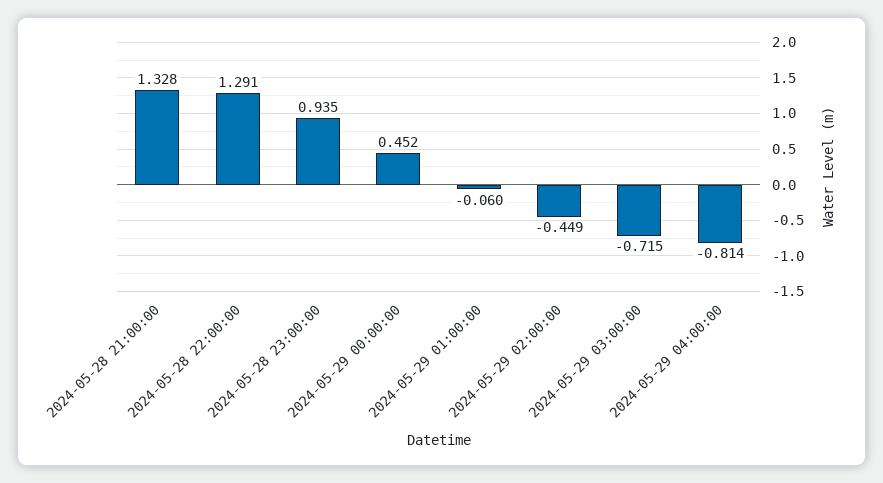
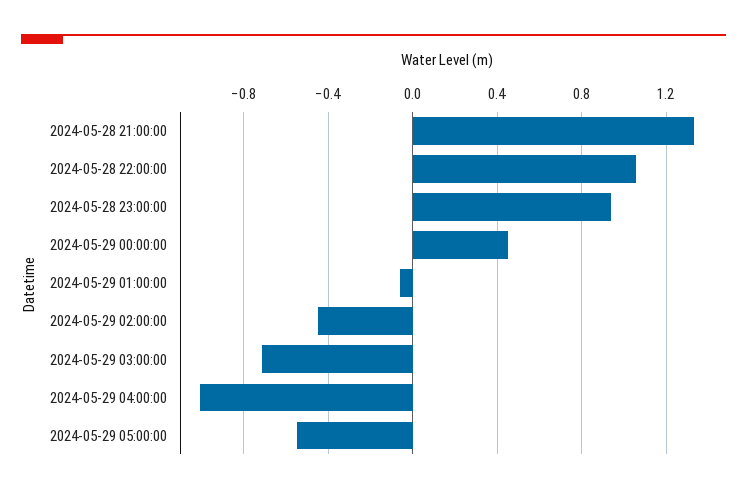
2024-05-28 22:00:00: 1.291 -> 1.05
2024-05-29 04:00:00: -0.814 -> -1
2024-05-29 05:00:00: none -> -0.55

